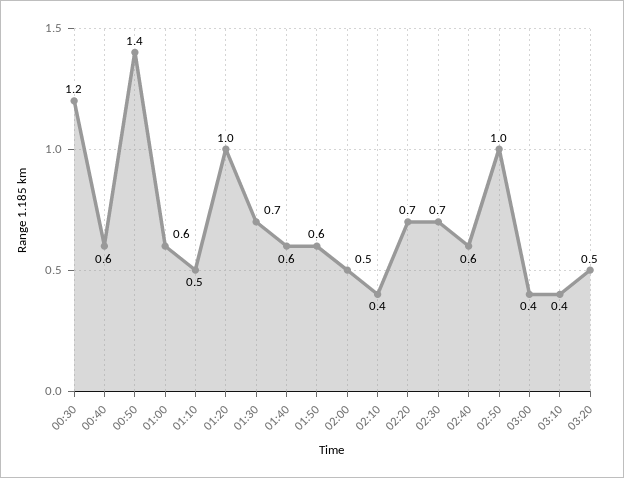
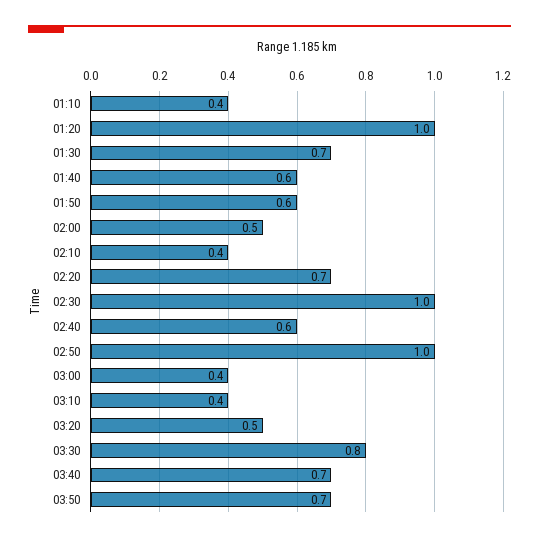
00:30: 1.2 -> none
00:40: 0.6 -> none
00:50: 1.4 -> none
01:00: 0.6 -> none
01:10: 0.5 -> 0.4
02:30: 0.7 -> 1
03:30: none -> 0.8
03:40: none -> 0.7
03:50: none -> 0.7

